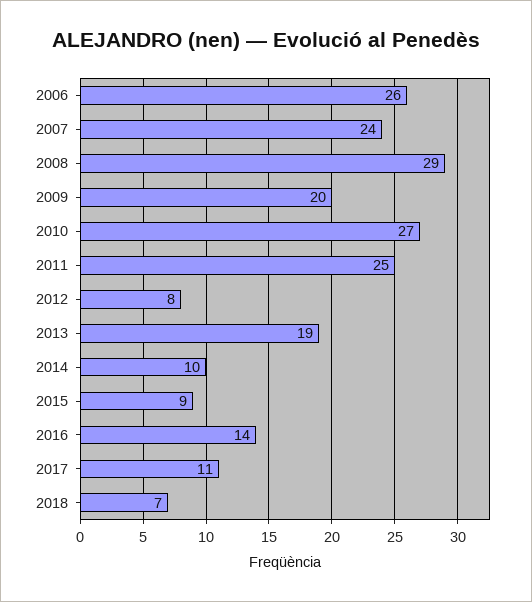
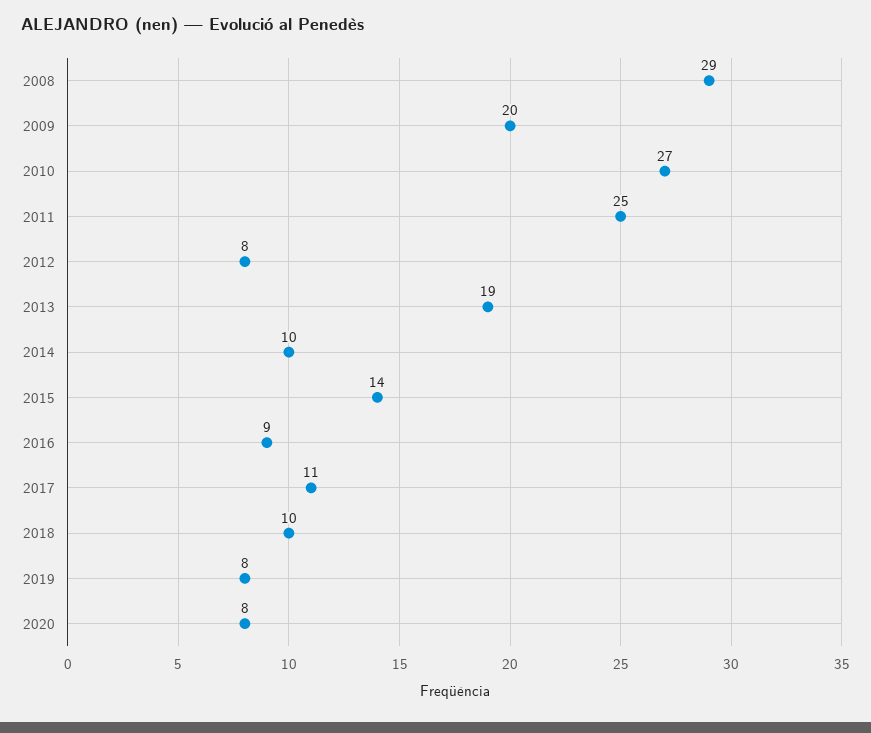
2006: 26 -> none
2007: 24 -> none
2015: 9 -> 14
2016: 14 -> 9
2018: 7 -> 10
2019: none -> 8
2020: none -> 8

